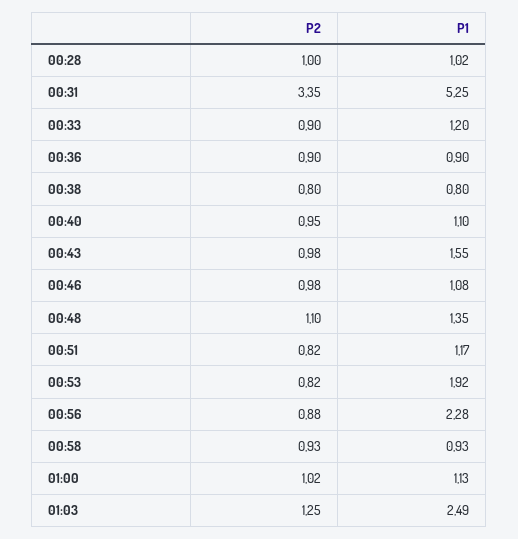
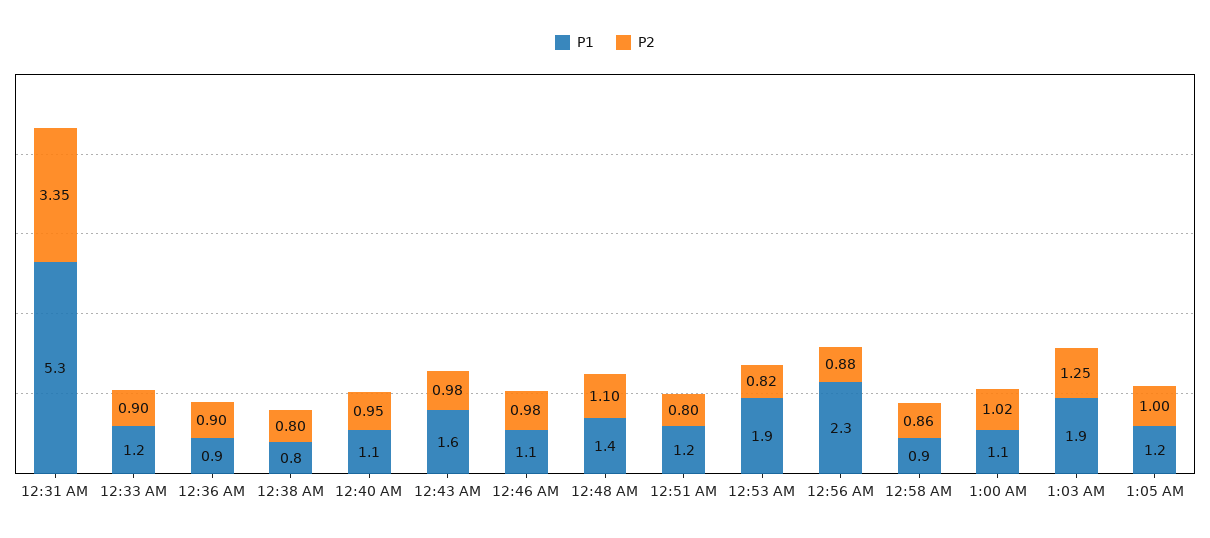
P2, 00:28: 1 -> none
P1, 00:28: 1.02 -> none
P2, 00:51: 0.82 -> 0.8
P2, 00:58: 0.93 -> 0.86
P1, 01:03: 2.49 -> 1.9
P1, 1:05 AM: none -> 1.2
P2, 1:05 AM: none -> 1

